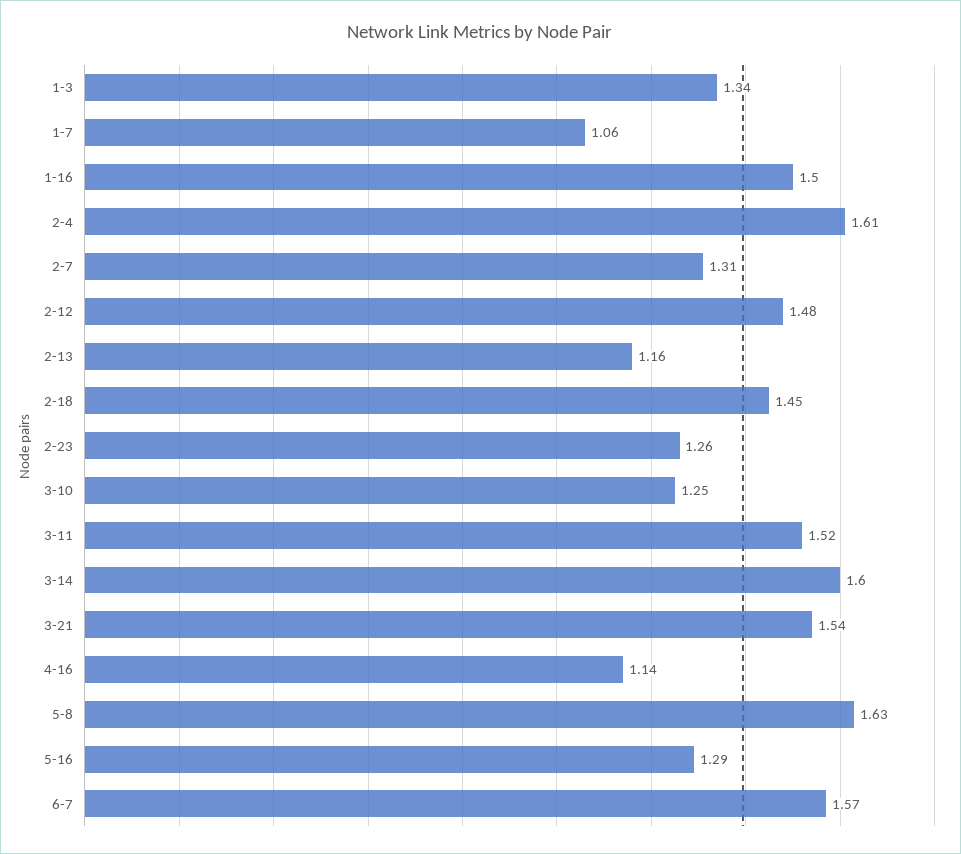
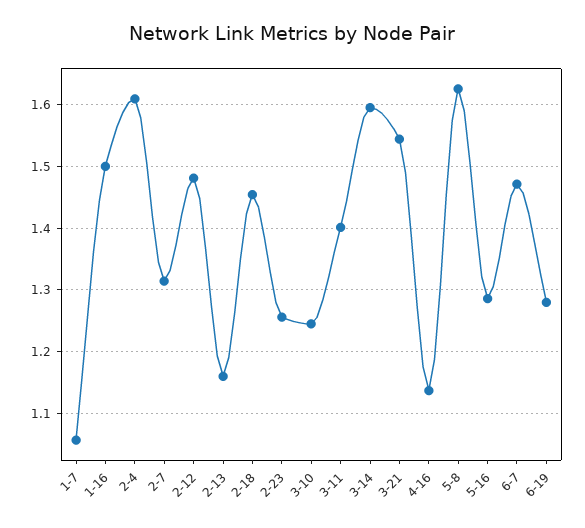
1-3: 1.34 -> none
3-11: 1.52 -> 1.4
6-7: 1.57 -> 1.47
6-19: none -> 1.28

